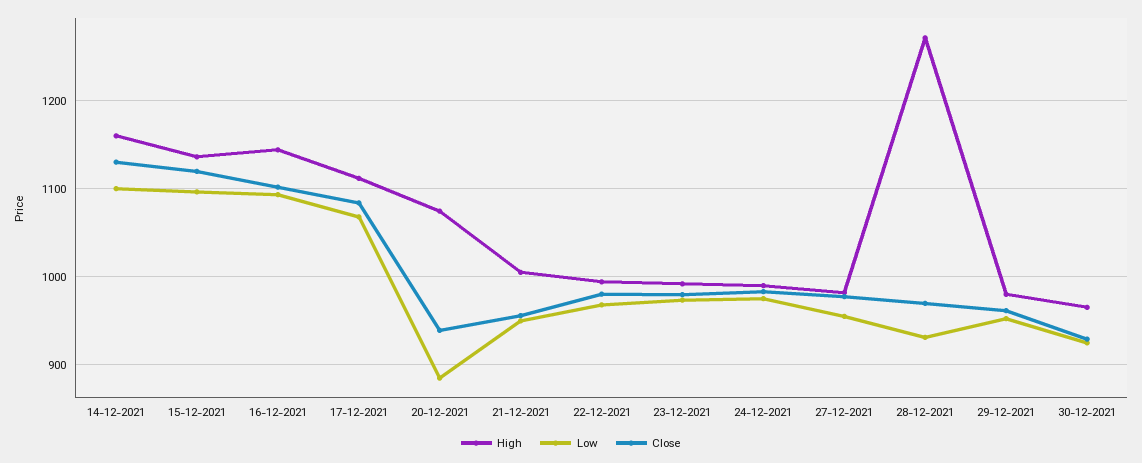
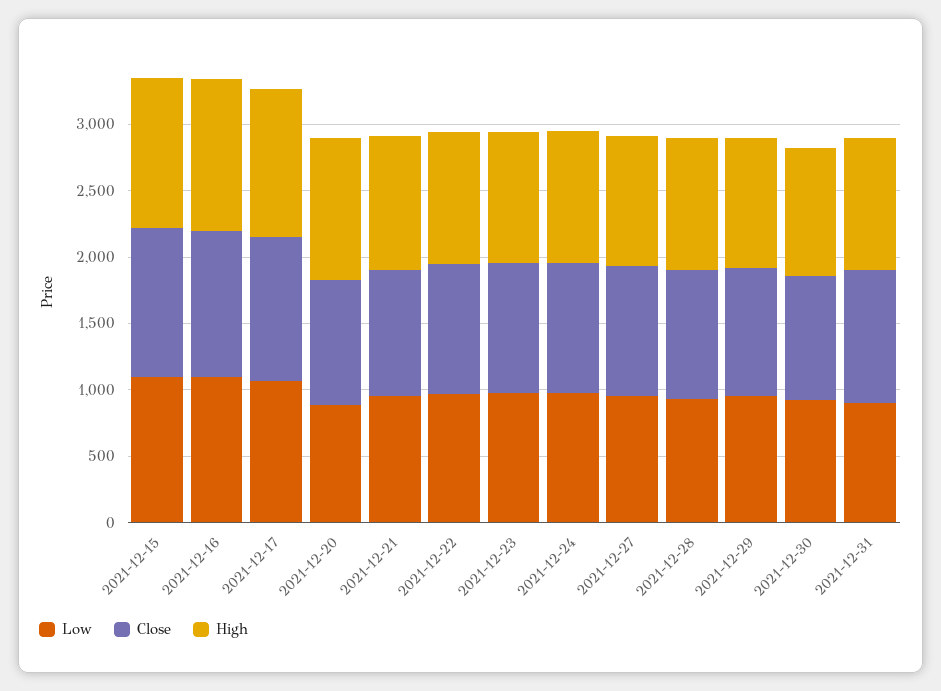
High, 14-12-2021: 1160 -> none
Low, 14-12-2021: 1100 -> none
Close, 14-12-2021: 1130 -> none
High, 28-12-2021: 1270 -> 1000
Low, 2021-12-31: none -> 900
Close, 2021-12-31: none -> 1000
High, 2021-12-31: none -> 1000

